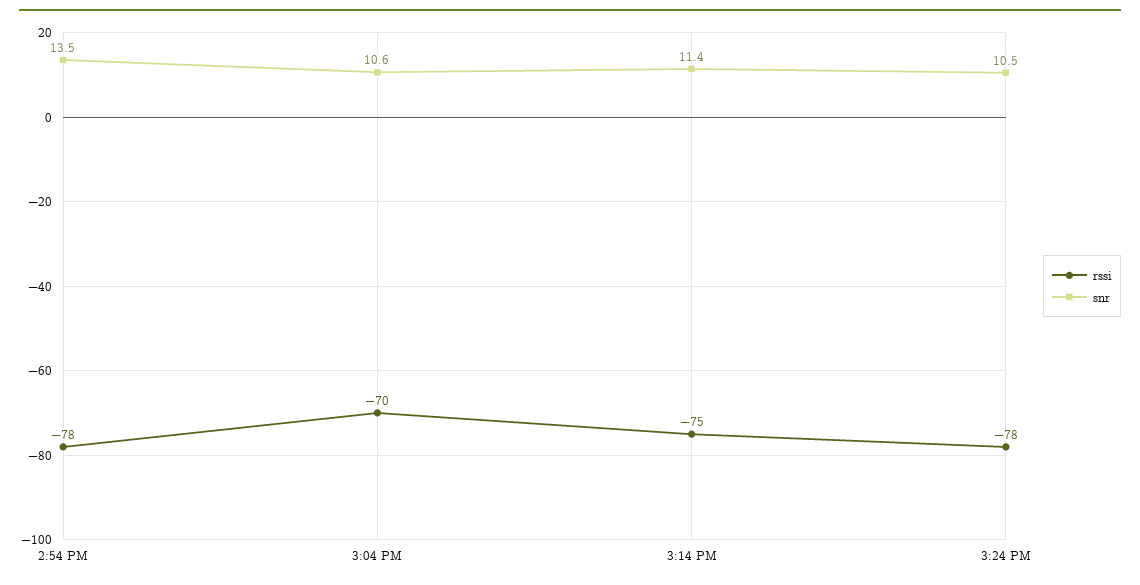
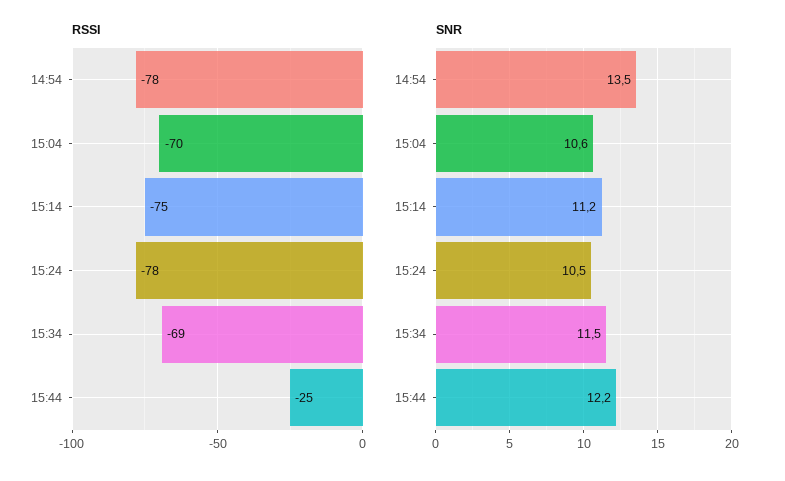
snr, 3:14 PM: 11.4 -> 11.2
rssi, 15:34: none -> -69
rssi, 15:44: none -> -25
snr, 15:34: none -> 11.5
snr, 15:44: none -> 12.2

